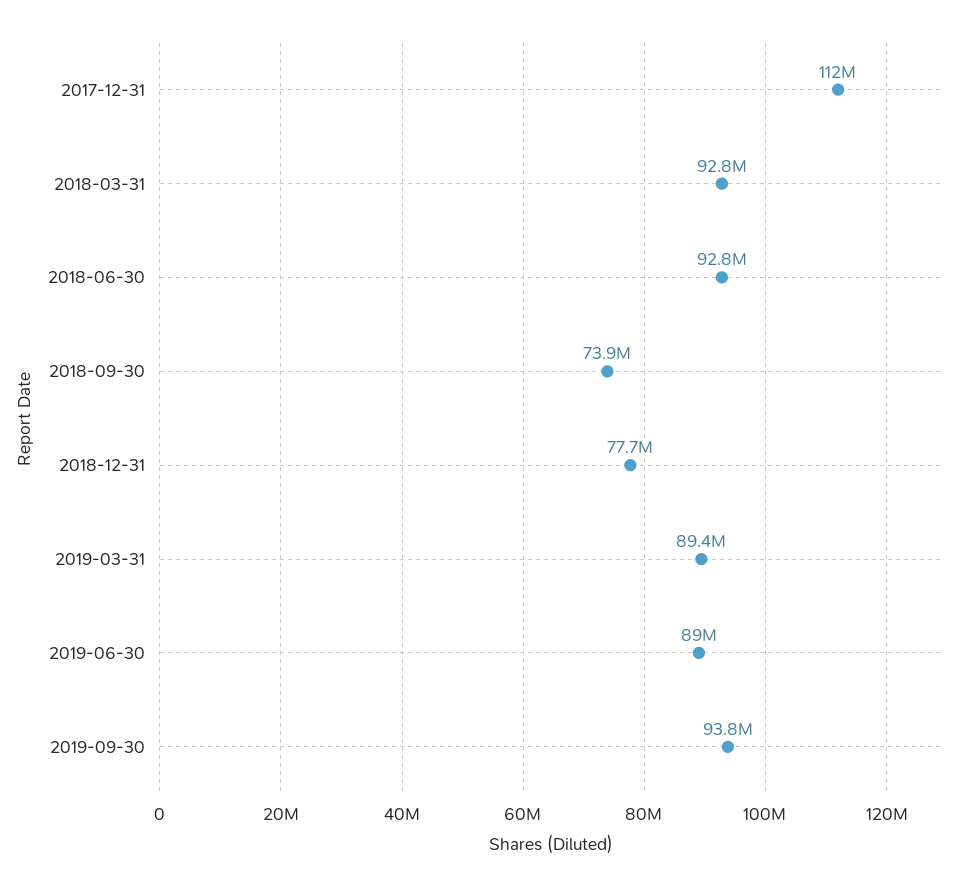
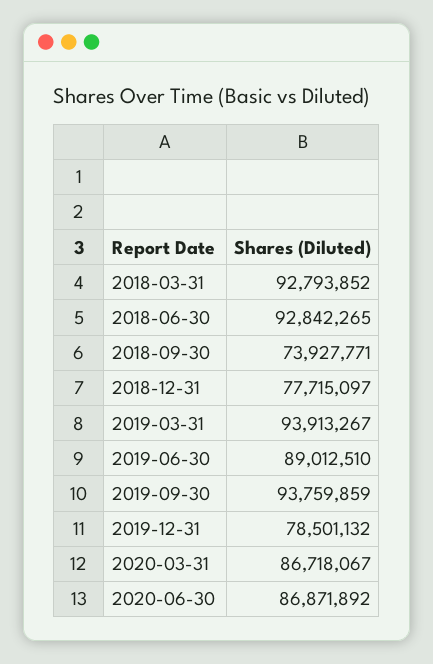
2017-12-31: 112000000 -> none
2019-03-31: 89400000 -> 93913267
2019-12-31: none -> 78501132
2020-03-31: none -> 86718067
2020-06-30: none -> 86871892

